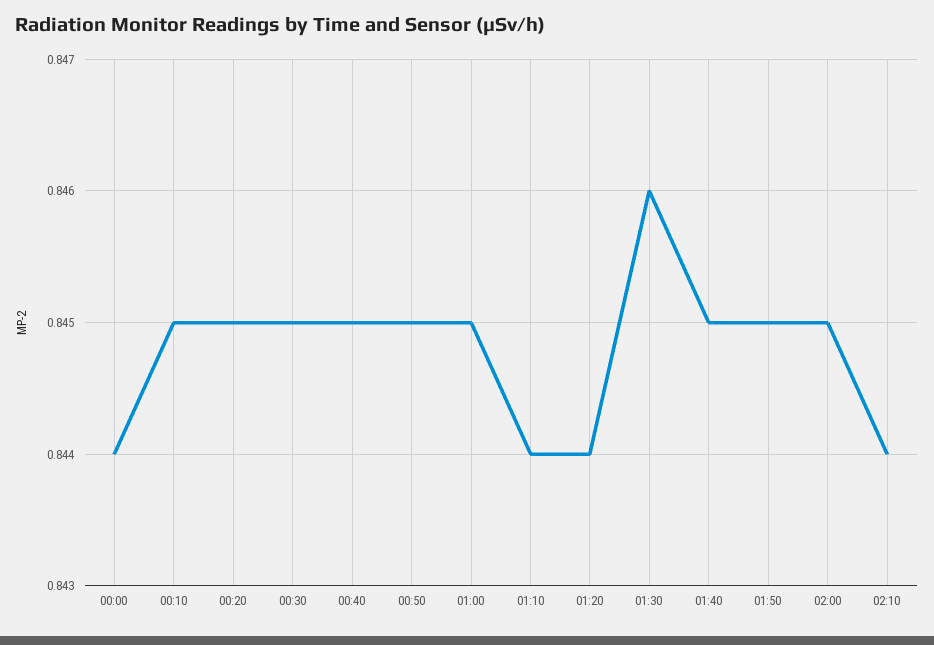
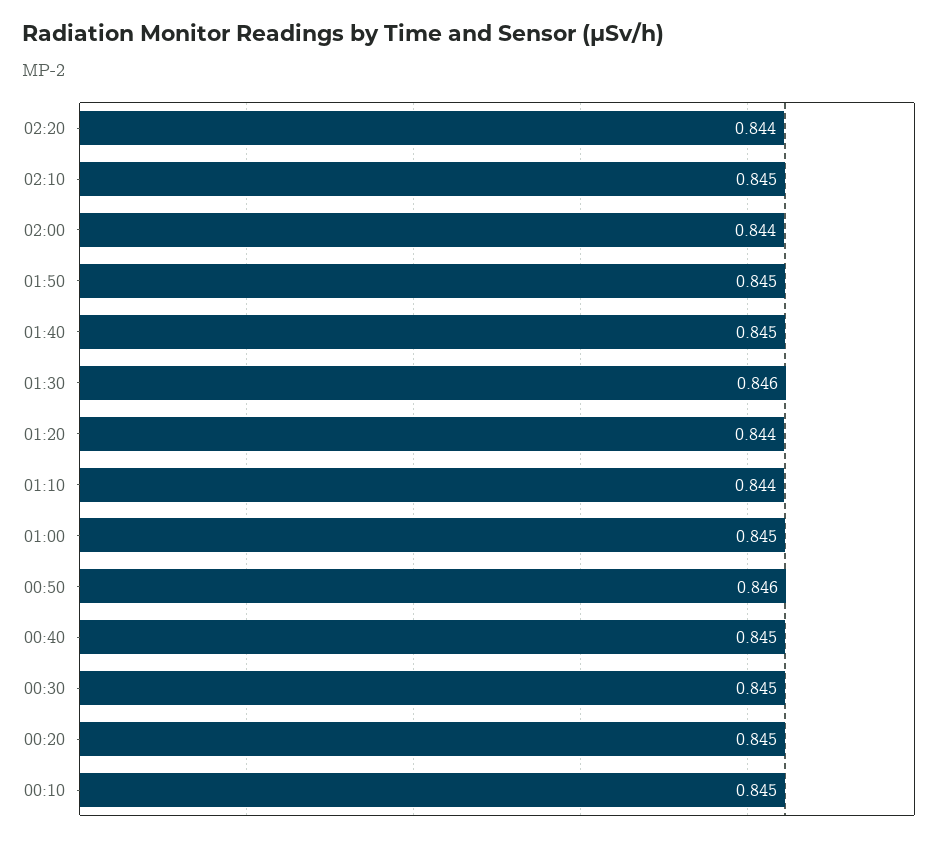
00:00: 0.844 -> none
00:50: 0.845 -> 0.846
02:00: 0.845 -> 0.844
02:10: 0.844 -> 0.845
02:20: none -> 0.844

